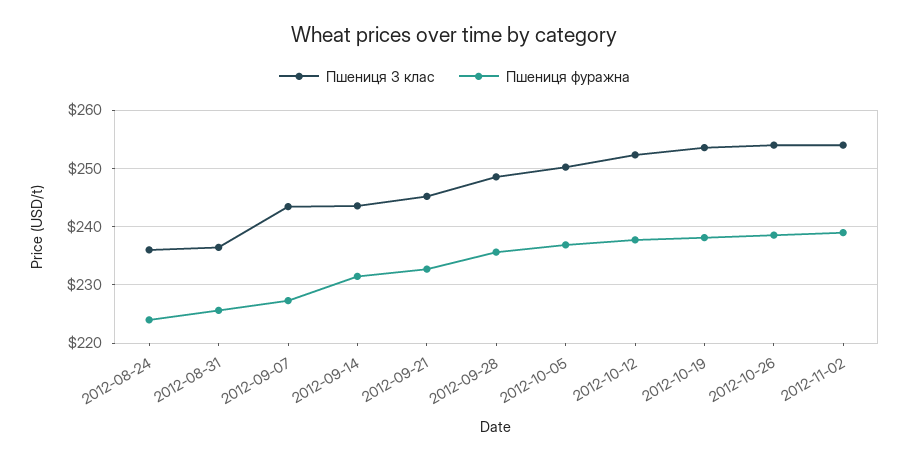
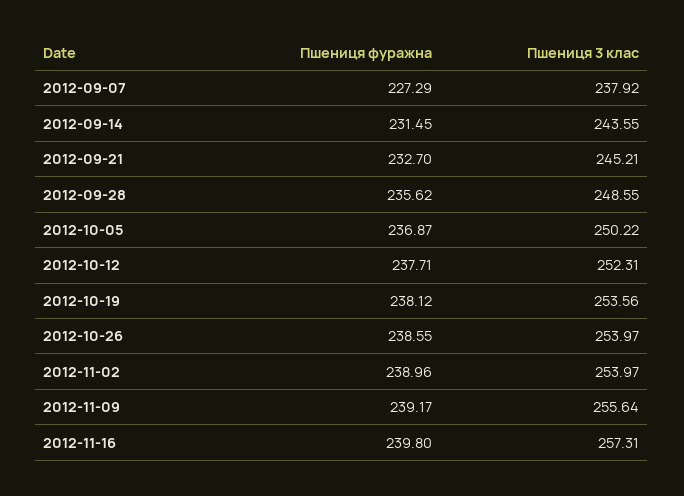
Пшениця 3 клас, 2012-08-24: 236 -> none
Пшениця фуражна, 2012-08-24: 224 -> none
Пшениця 3 клас, 2012-08-31: 236 -> none
Пшениця фуражна, 2012-08-31: 226 -> none
Пшениця 3 клас, 2012-09-07: 244 -> 237.92
Пшениця фуражна, 2012-11-09: none -> 239.17
Пшениця 3 клас, 2012-11-09: none -> 255.64
Пшениця фуражна, 2012-11-16: none -> 239.8
Пшениця 3 клас, 2012-11-16: none -> 257.31

